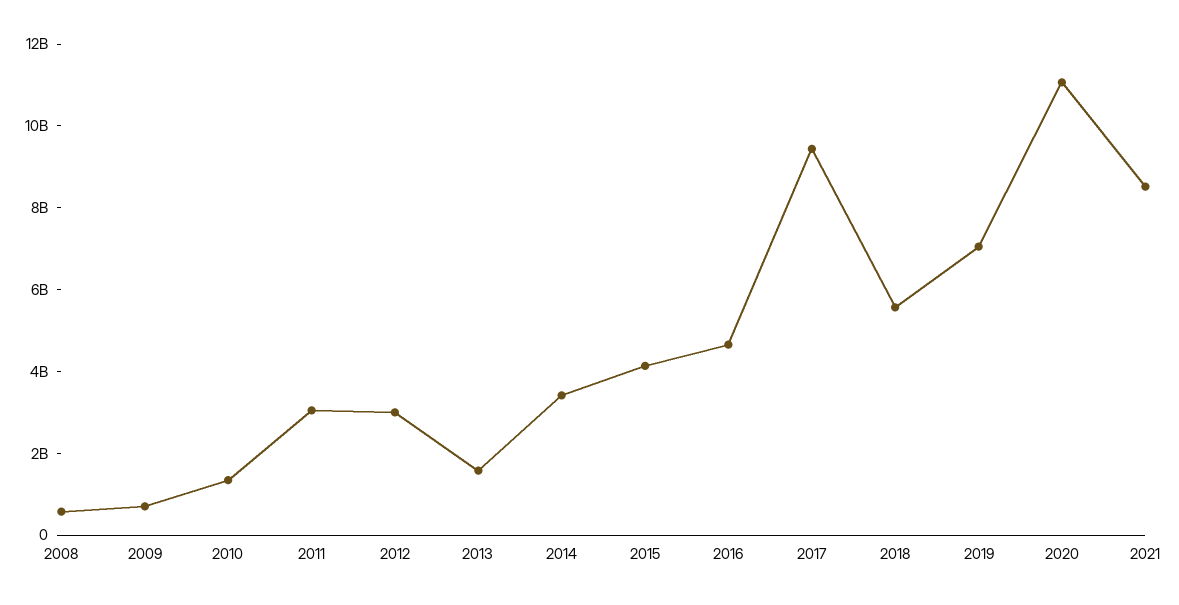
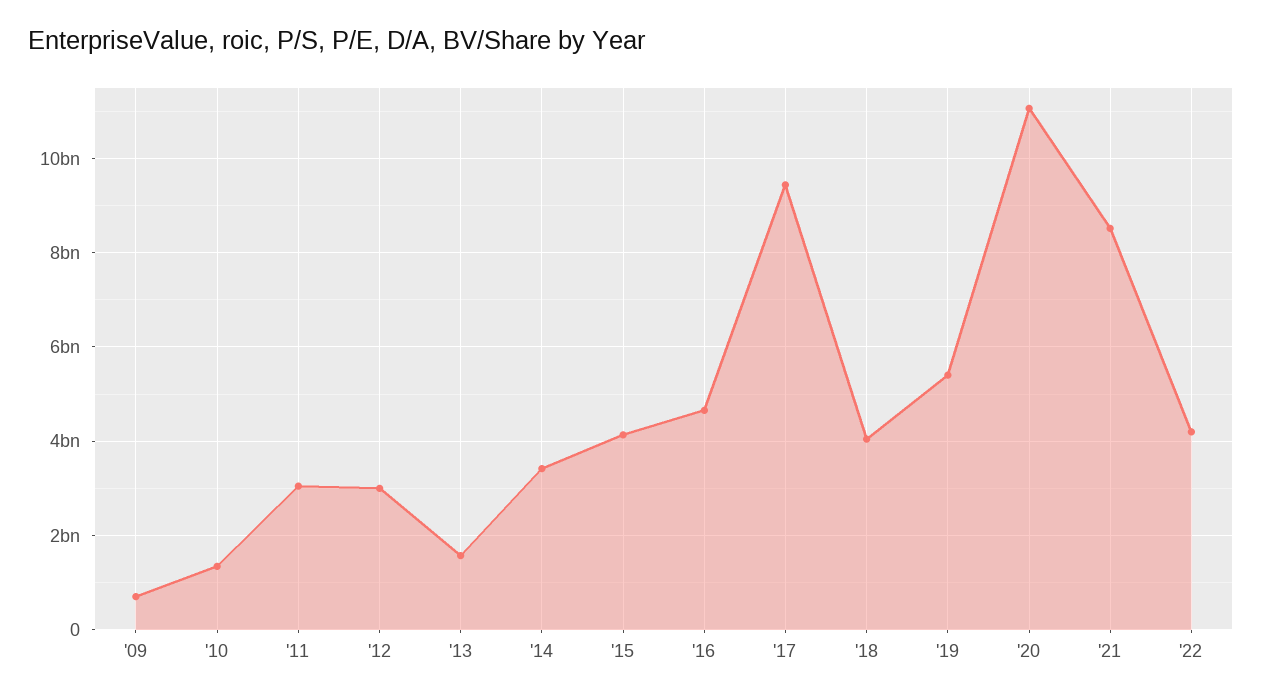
2008: 500000000 -> none
2018: 5500000000 -> 4000000000
2019: 7000000000 -> 5400000000
'22: none -> 4200000000

